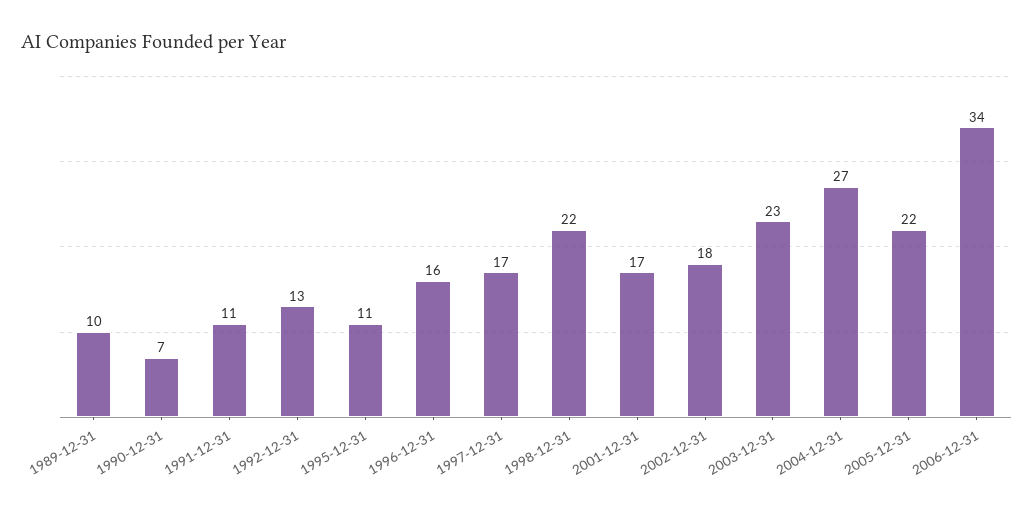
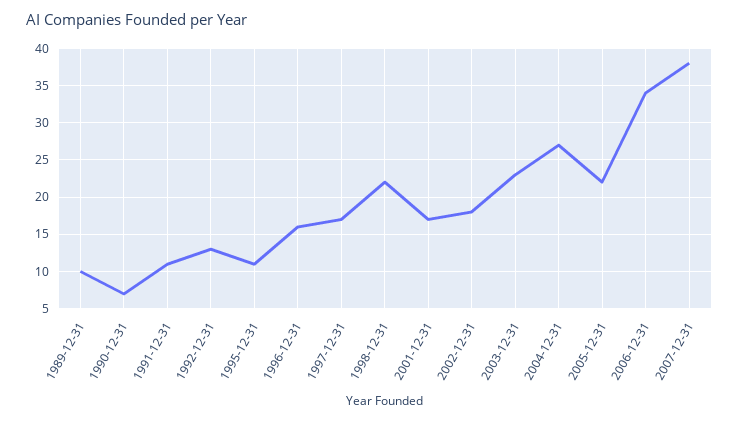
2007-12-31: none -> 38

